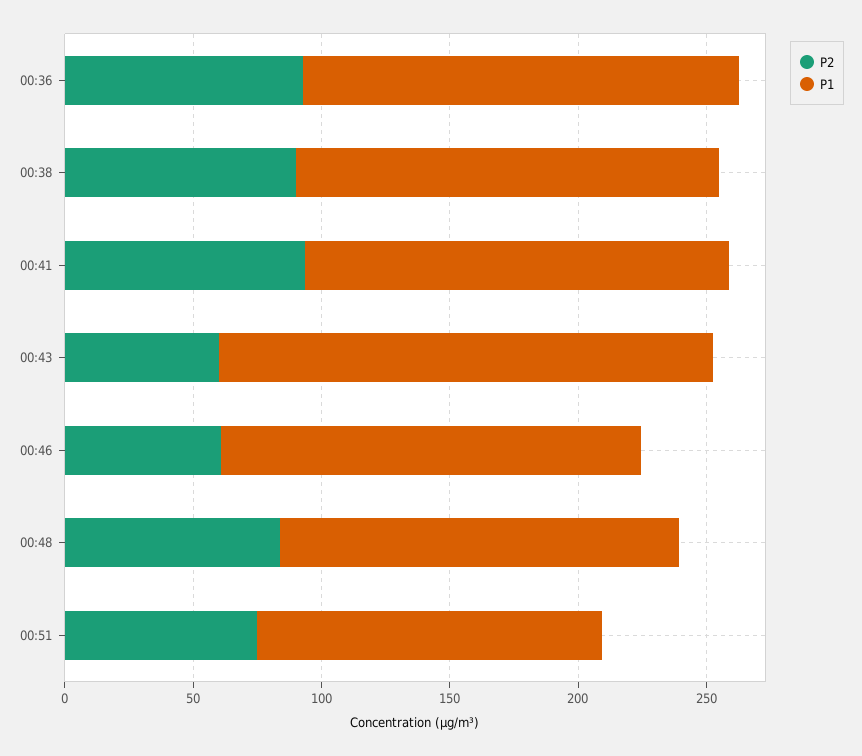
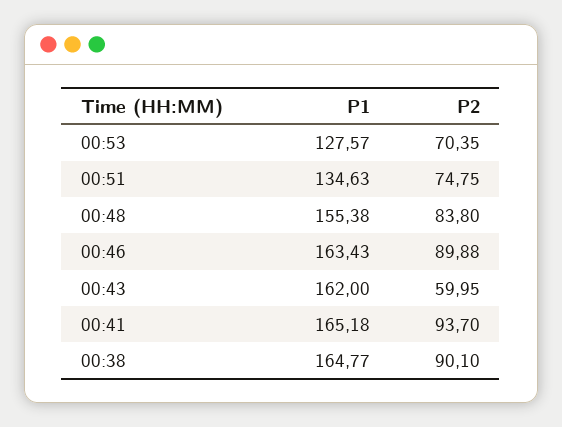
P2, 00:36: 90 -> none
P1, 00:36: 170 -> none
P1, 00:43: 190 -> 162
P2, 00:46: 60 -> 89.88
P1, 00:53: none -> 127.57
P2, 00:53: none -> 70.35

